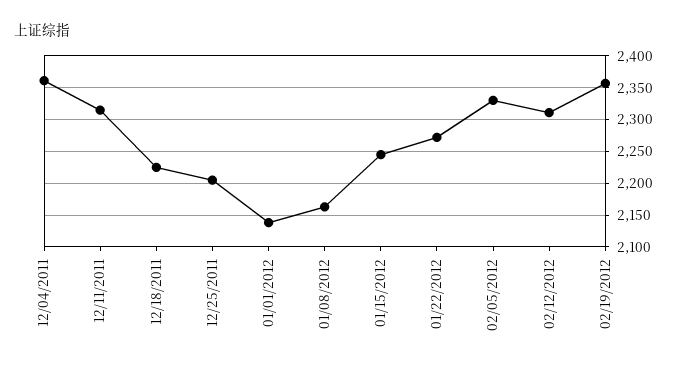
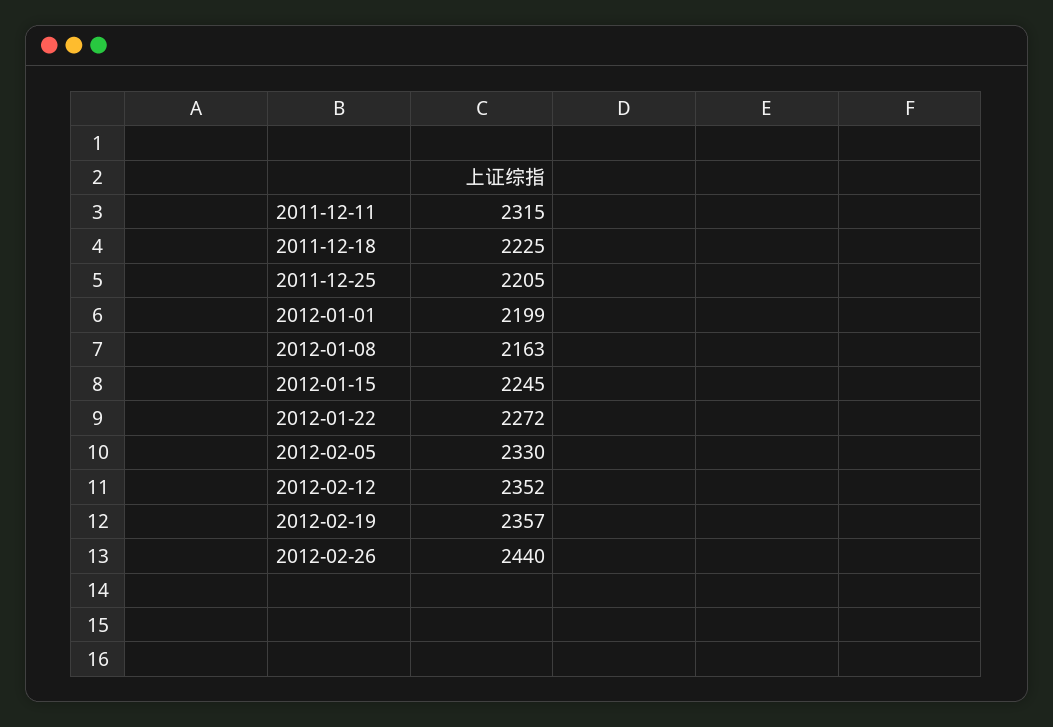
12/04/2011: 2360 -> none
01/01/2012: 2140 -> 2199
02/12/2012: 2310 -> 2352
2012-02-26: none -> 2440

